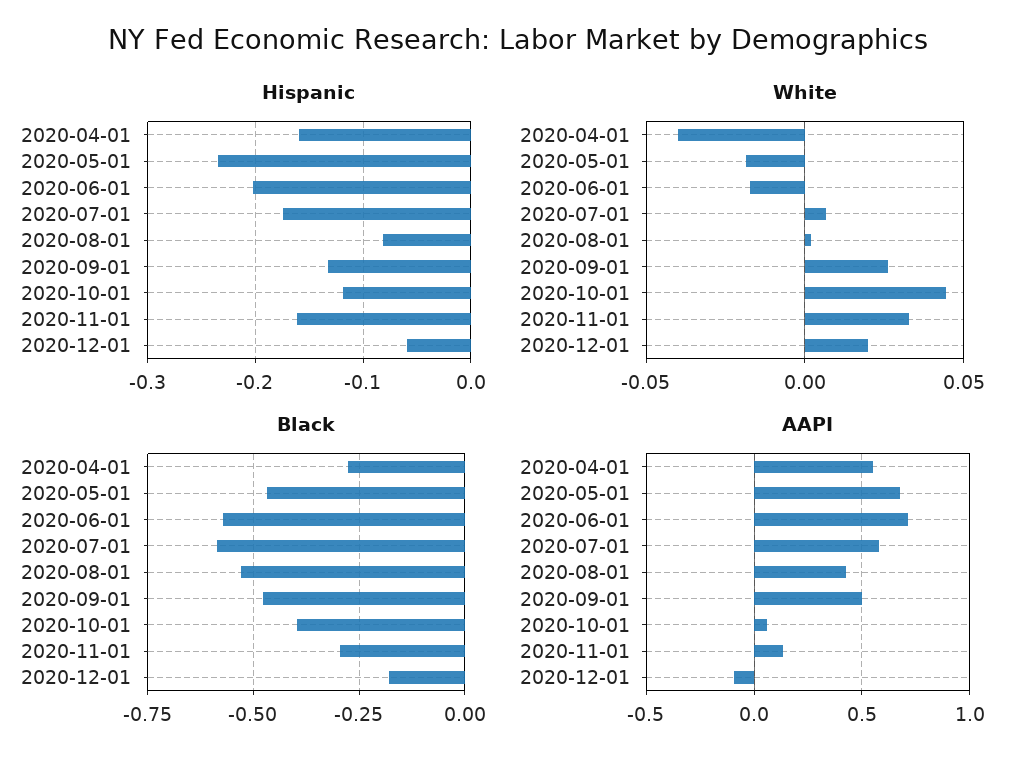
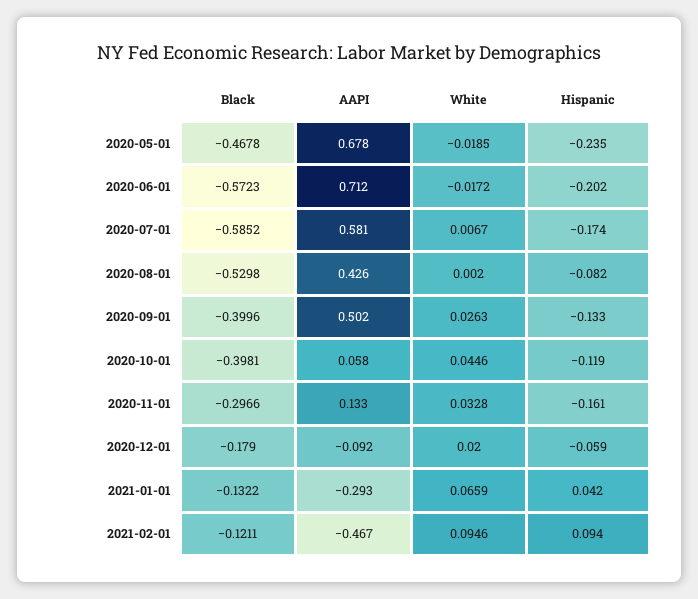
Hispanic, 2020-04-01: -0.16 -> none
White, 2020-04-01: -0.04 -> none
Black, 2020-04-01: -0.275 -> none
Black, 2020-09-01: -0.475 -> -0.3996
AAPI, 2020-04-01: 0.55 -> none
Black, 2021-01-01: none -> -0.1322
AAPI, 2021-01-01: none -> -0.293
White, 2021-01-01: none -> 0.0659
Hispanic, 2021-01-01: none -> 0.042
Black, 2021-02-01: none -> -0.1211
AAPI, 2021-02-01: none -> -0.467
White, 2021-02-01: none -> 0.0946
Hispanic, 2021-02-01: none -> 0.094

